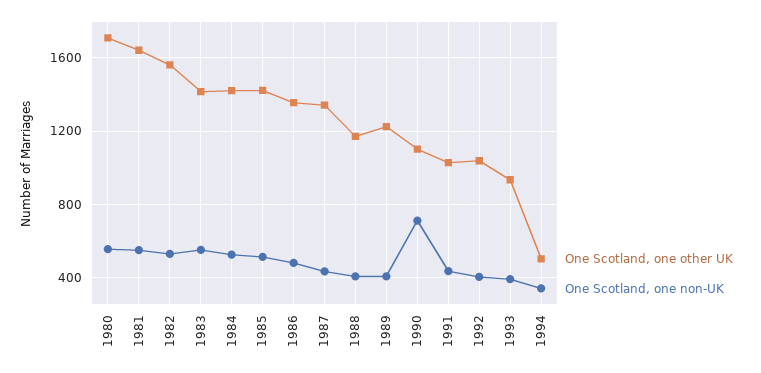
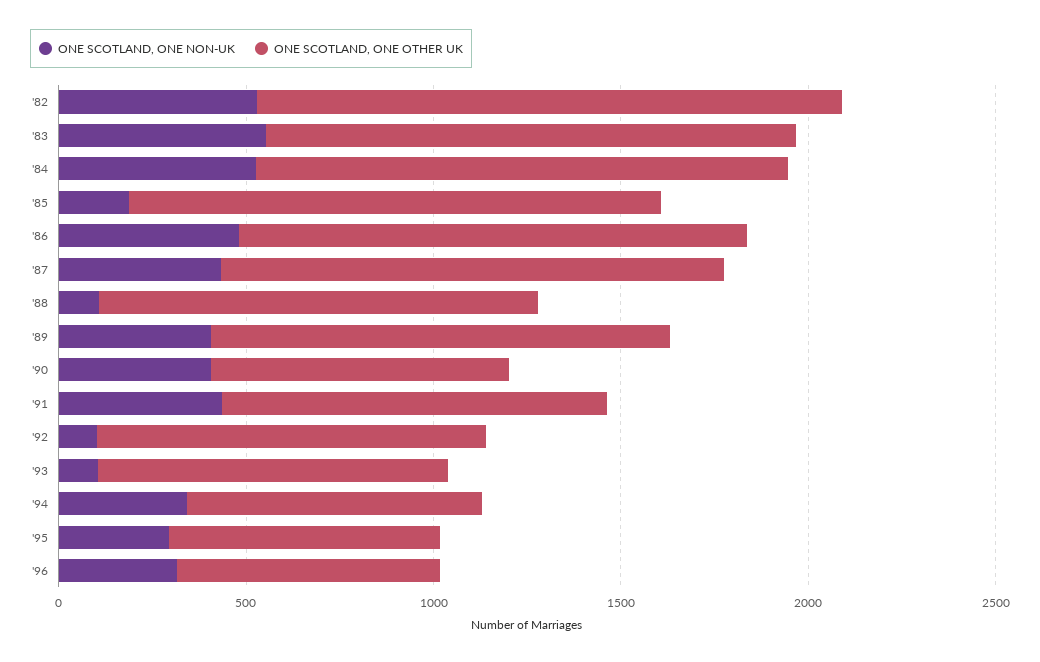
One Scotland, one other UK, 1980: 1700 -> none
One Scotland, one non-UK, 1980: 550 -> none
One Scotland, one other UK, 1981: 1650 -> none
One Scotland, one non-UK, 1981: 550 -> none
One Scotland, one non-UK, 1985: 500 -> 200
One Scotland, one non-UK, 1988: 400 -> 100
One Scotland, one other UK, 1990: 1100 -> 800
One Scotland, one non-UK, 1990: 700 -> 400
One Scotland, one non-UK, 1992: 400 -> 100
One Scotland, one non-UK, 1993: 400 -> 100
One Scotland, one other UK, 1994: 500 -> 800
One Scotland, one non-UK, '95: none -> 300
One Scotland, one other UK, '95: none -> 700
One Scotland, one non-UK, '96: none -> 300
One Scotland, one other UK, '96: none -> 700

